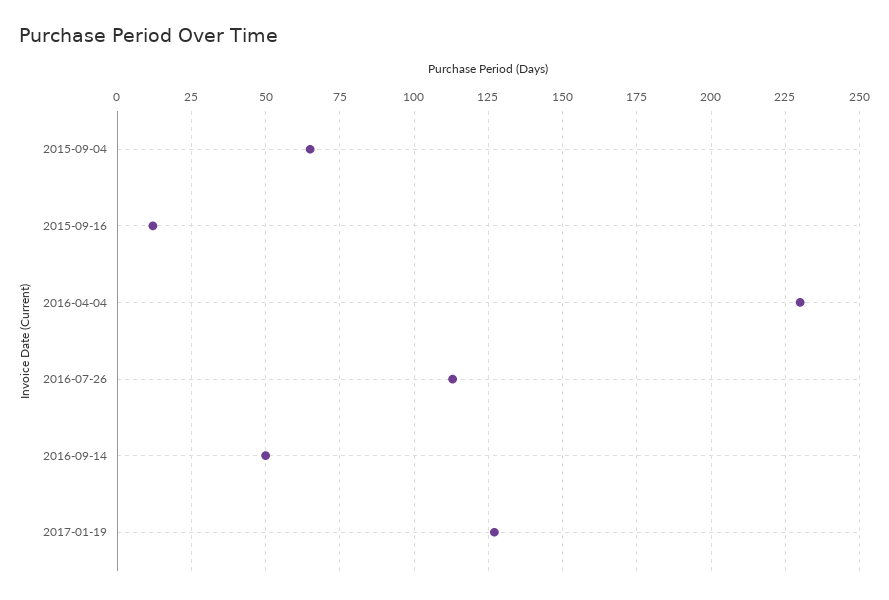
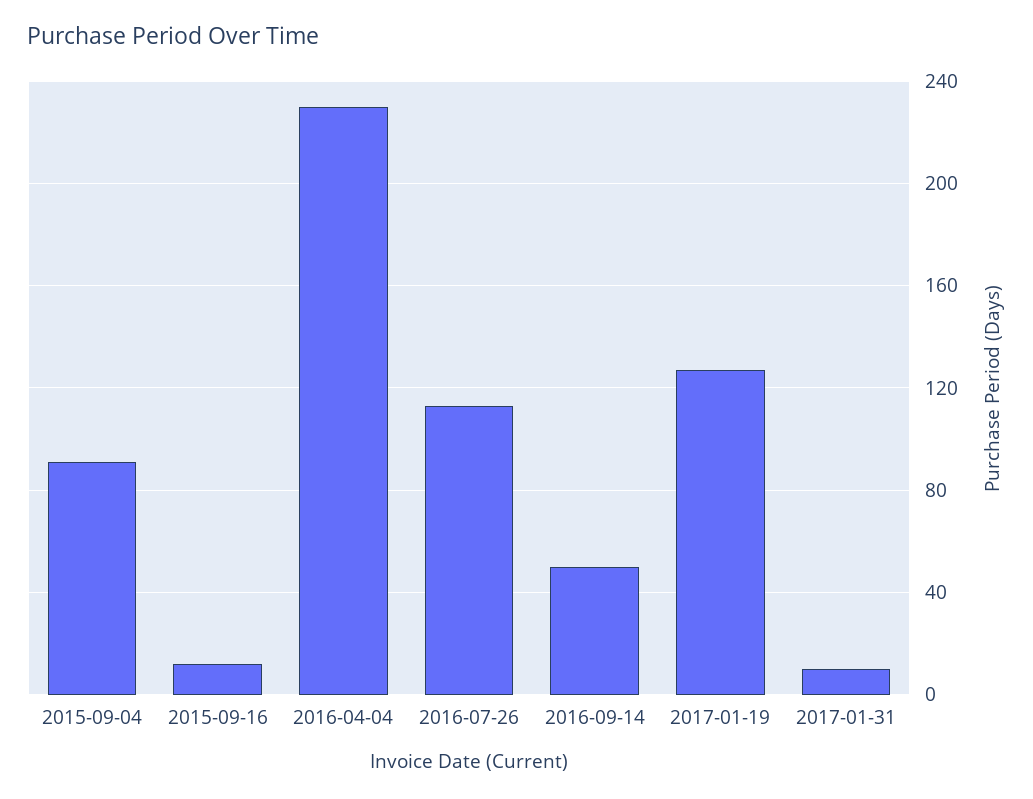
2015-09-04: 65 -> 90
2017-01-31: none -> 10

